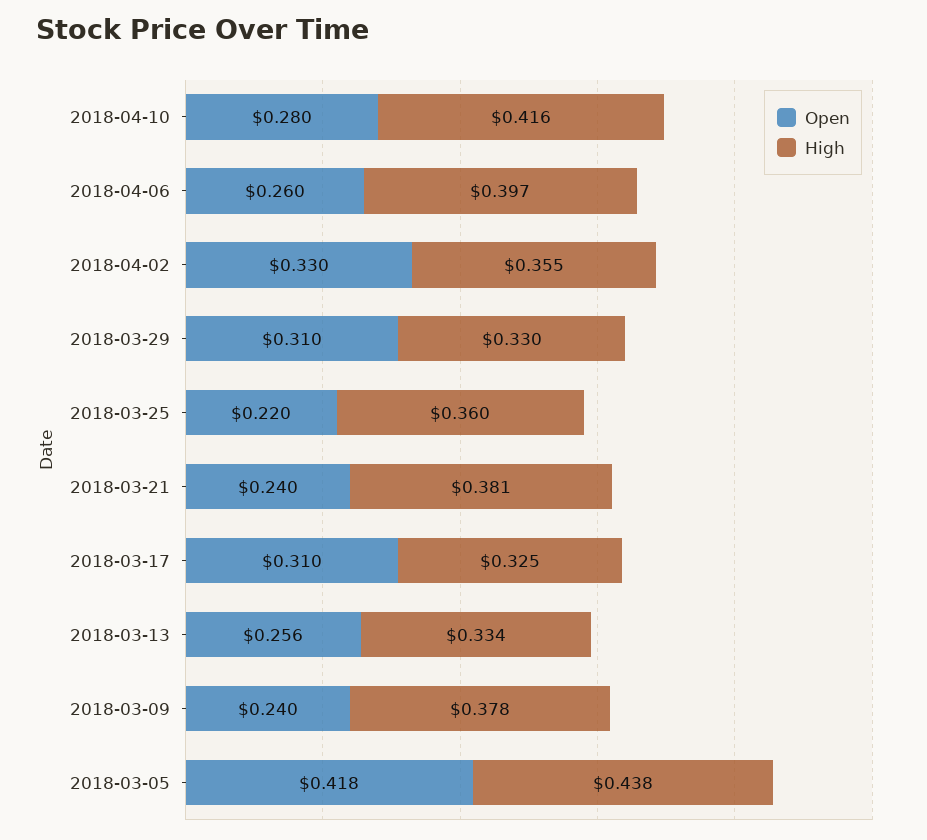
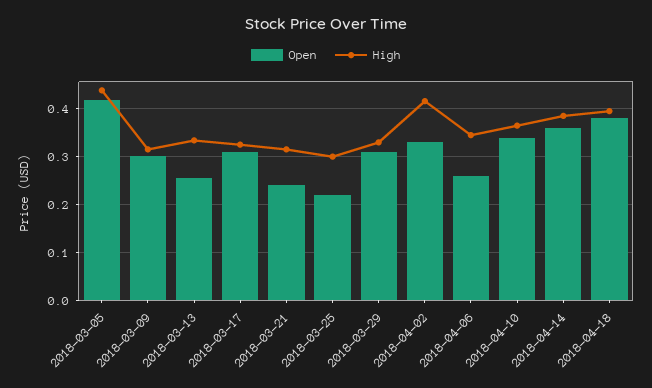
Open, 2018-04-10: 0.28 -> 0.34
High, 2018-04-10: 0.416 -> 0.36
High, 2018-04-06: 0.397 -> 0.34
High, 2018-04-02: 0.355 -> 0.42
High, 2018-03-25: 0.36 -> 0.3
High, 2018-03-21: 0.381 -> 0.32
Open, 2018-03-09: 0.24 -> 0.3
High, 2018-03-09: 0.378 -> 0.32
Open, 2018-04-14: none -> 0.36
High, 2018-04-14: none -> 0.38
Open, 2018-04-18: none -> 0.38
High, 2018-04-18: none -> 0.4

